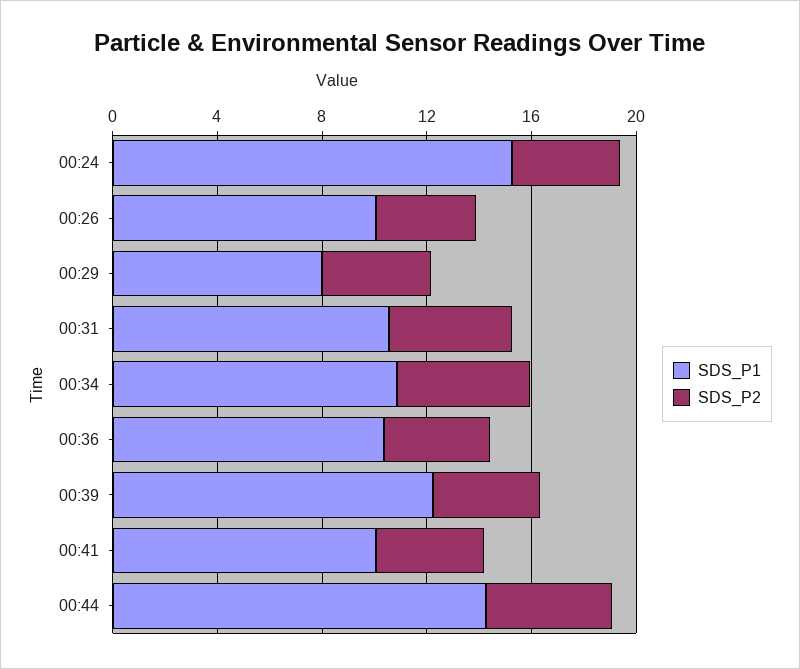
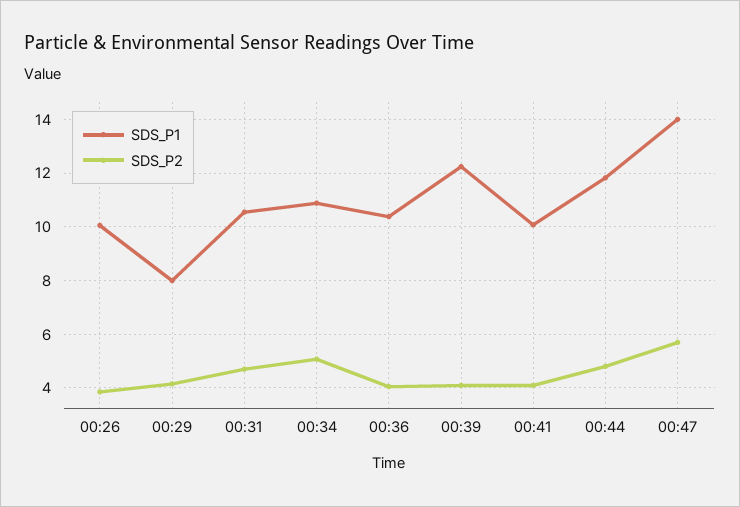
SDS_P1, 00:24: 15 -> none
SDS_P2, 00:24: 4 -> none
SDS_P1, 00:44: 14 -> 11.75
SDS_P1, 00:47: none -> 14
SDS_P2, 00:47: none -> 5.75

